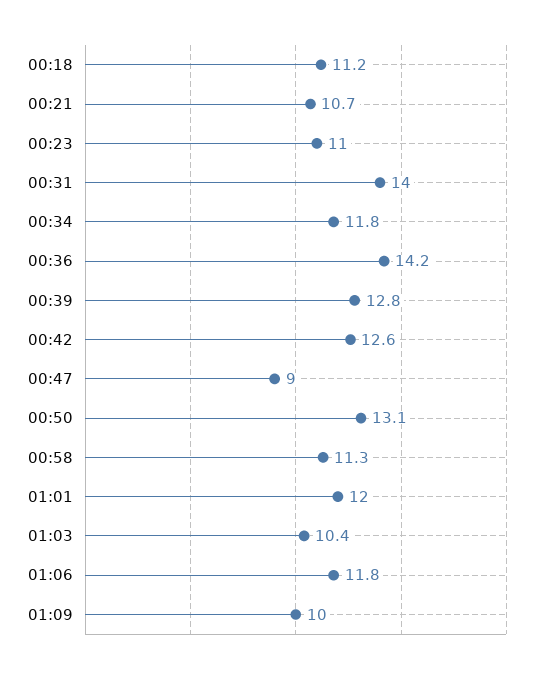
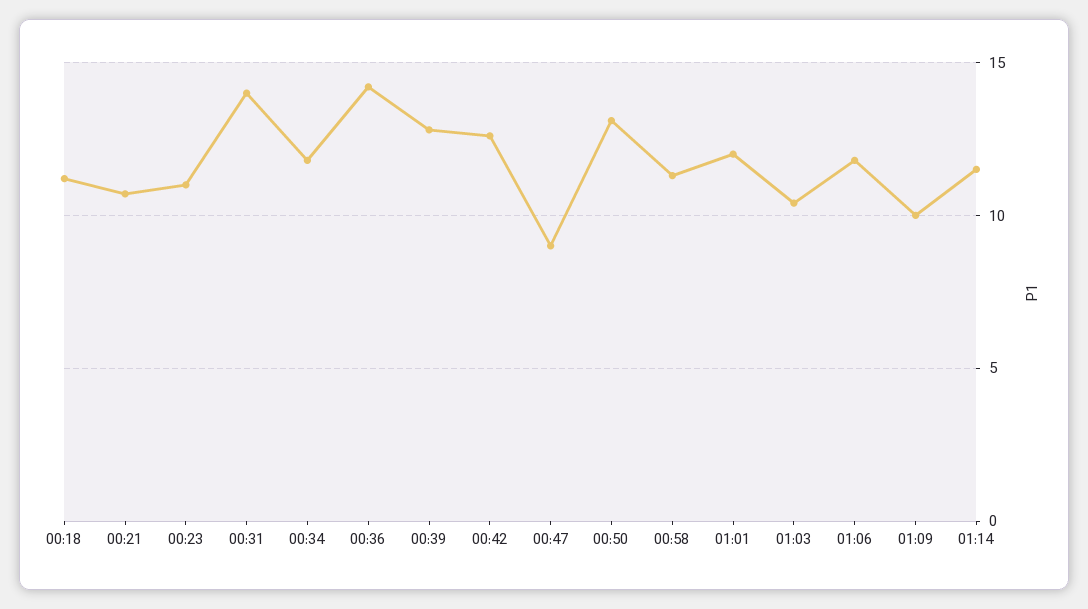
01:14: none -> 11.5

